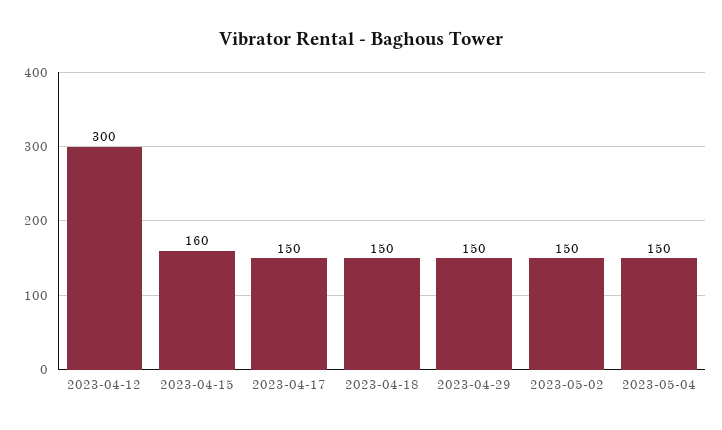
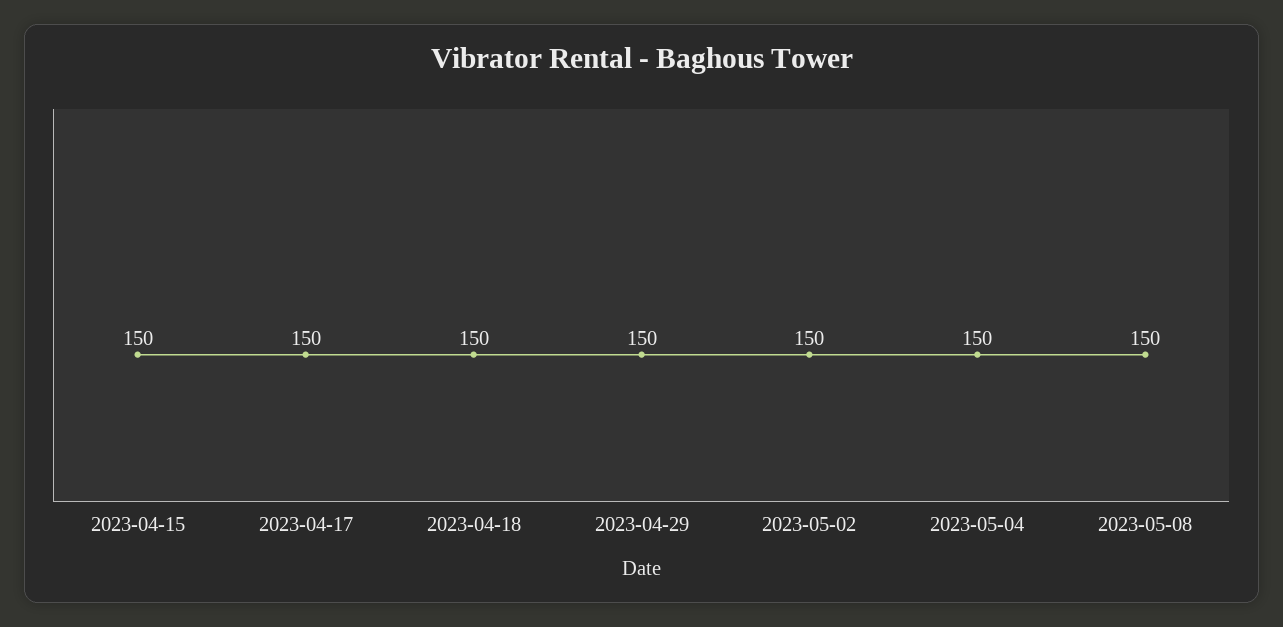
2023-04-12: 300 -> none
2023-04-15: 160 -> 150
2023-05-08: none -> 150

